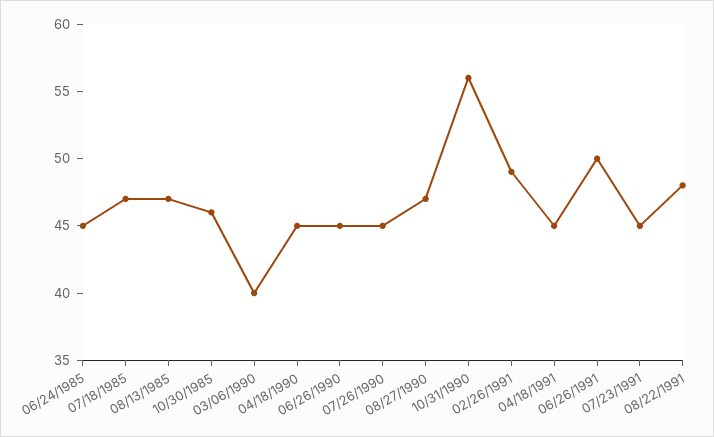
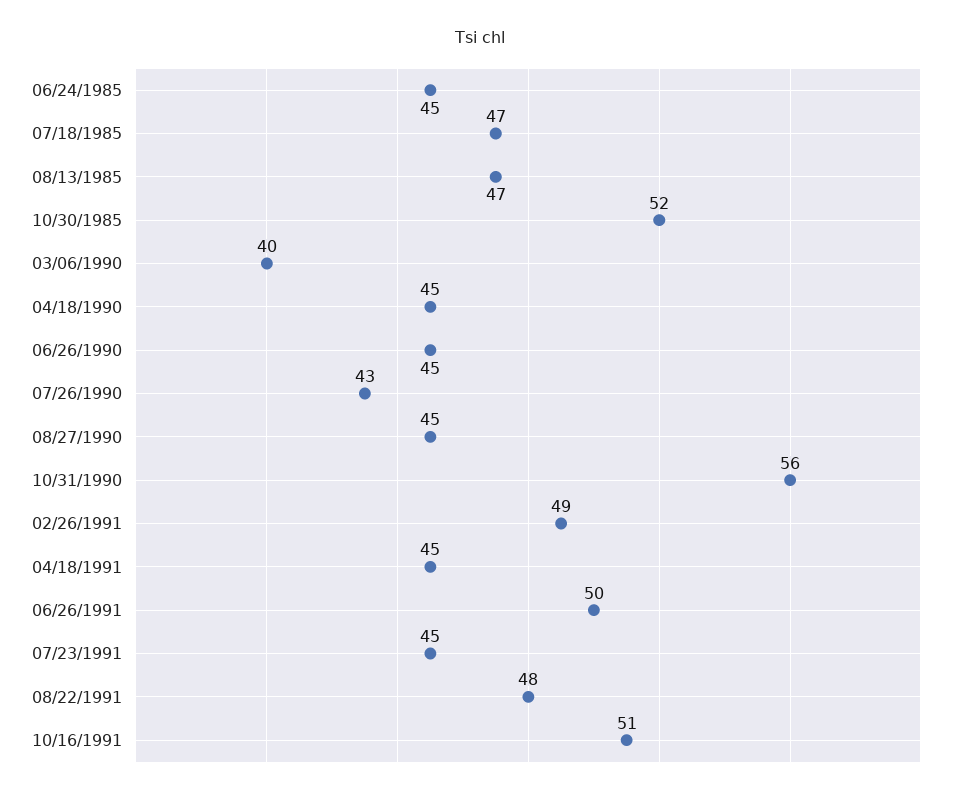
10/30/1985: 46 -> 52
07/26/1990: 45 -> 43
08/27/1990: 47 -> 45
10/16/1991: none -> 51

